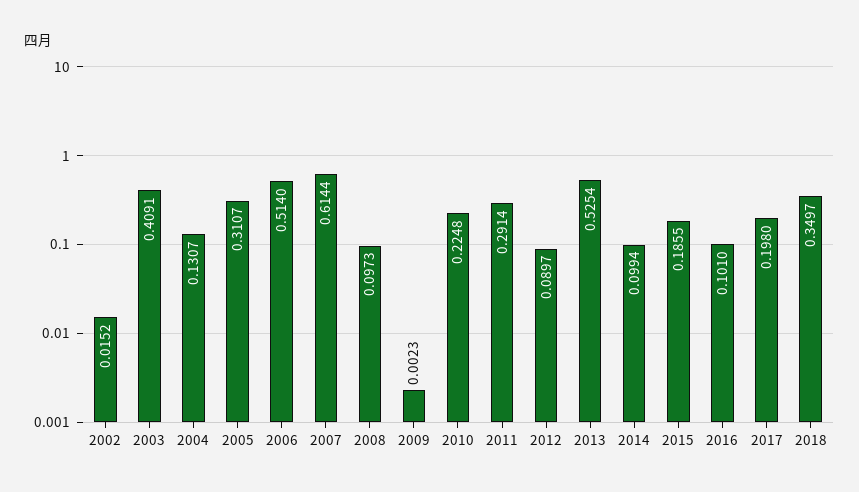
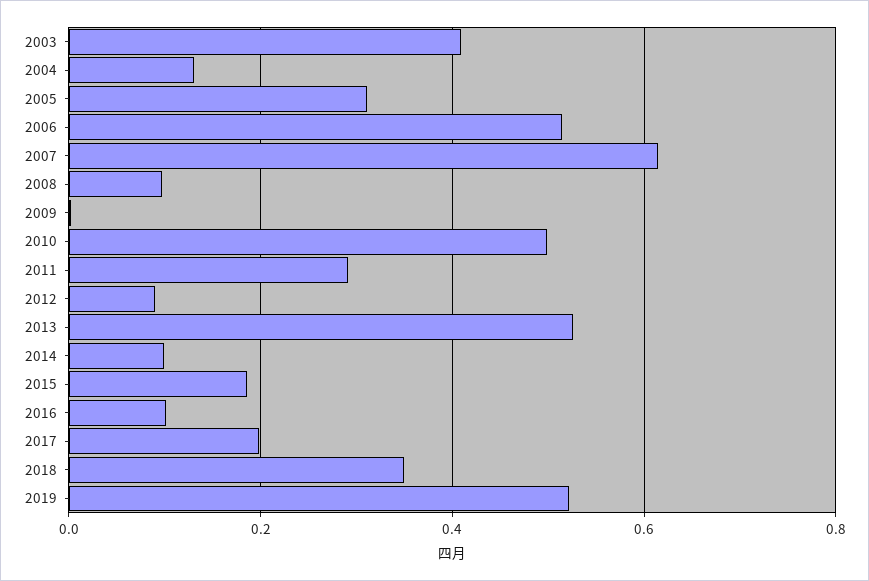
2002: 0.0152 -> none
2010: 0.2248 -> 0.5
2019: none -> 0.52

